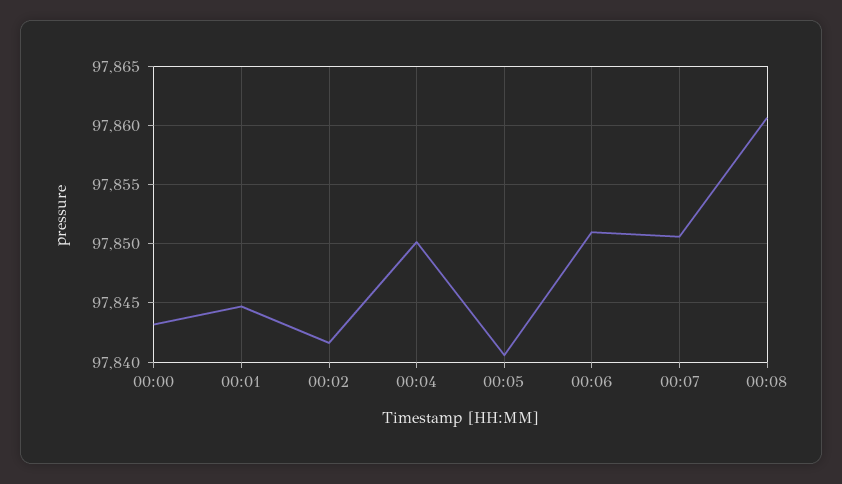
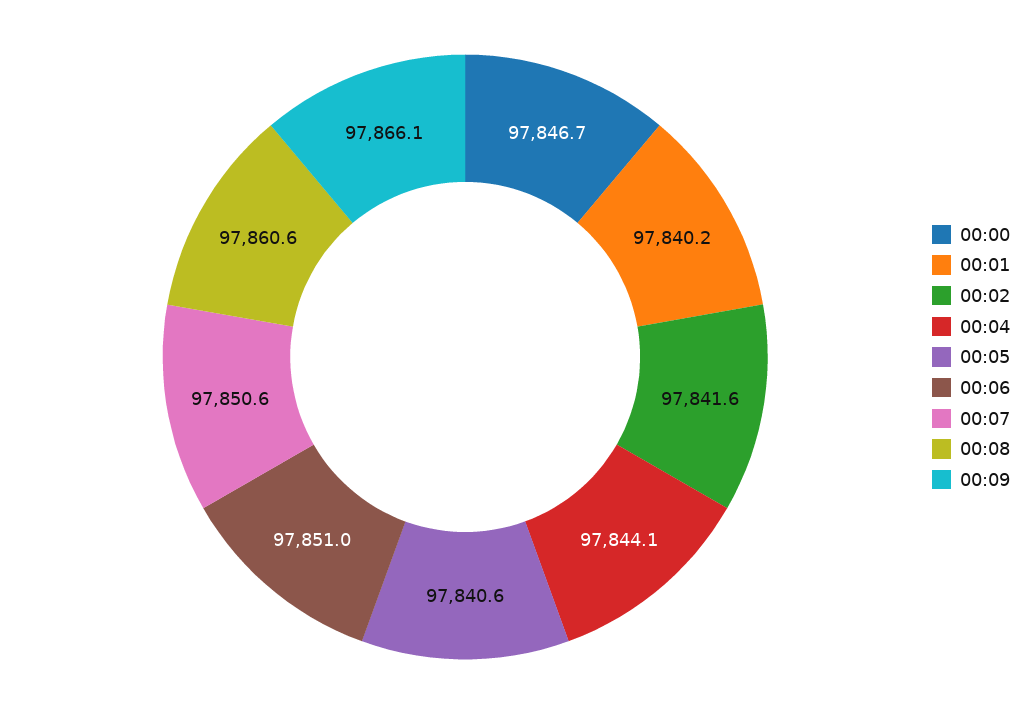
00:00: 97843 -> 97846.7
00:01: 97845 -> 97840.2
00:04: 97850 -> 97844.1
00:09: none -> 97866.1

